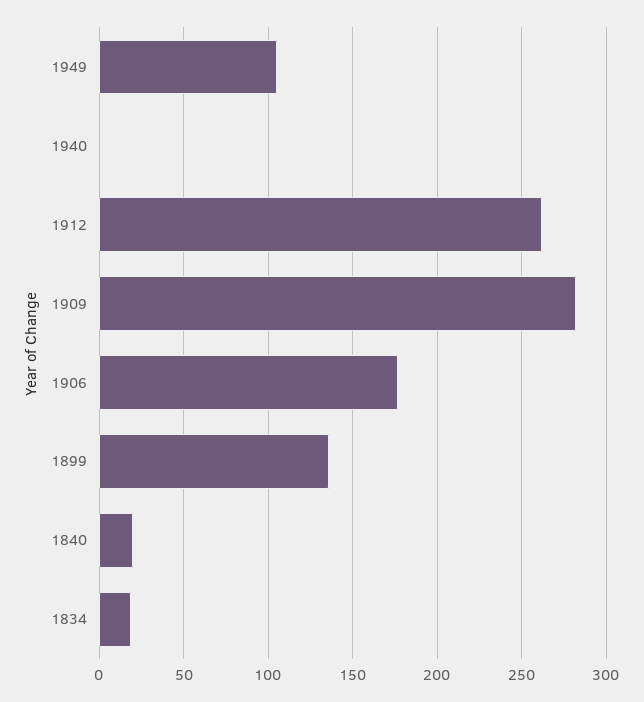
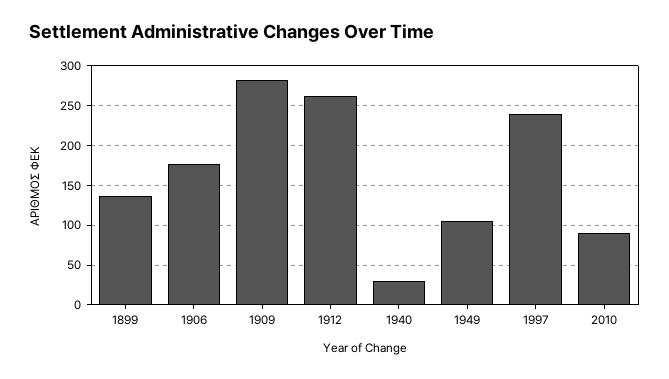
1940: 0 -> 30
1840: 20 -> none
1834: 20 -> none
1997: none -> 240
2010: none -> 90

